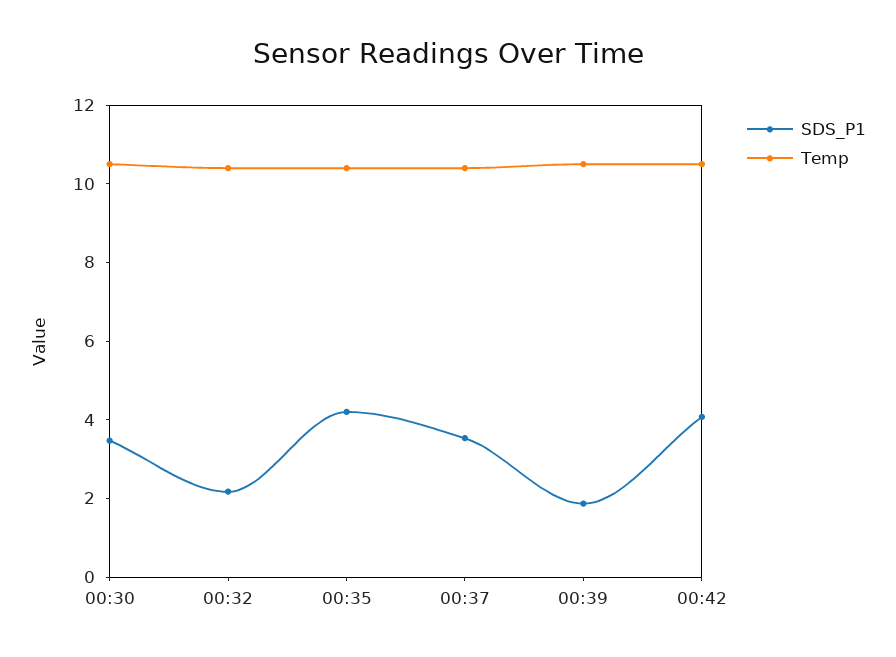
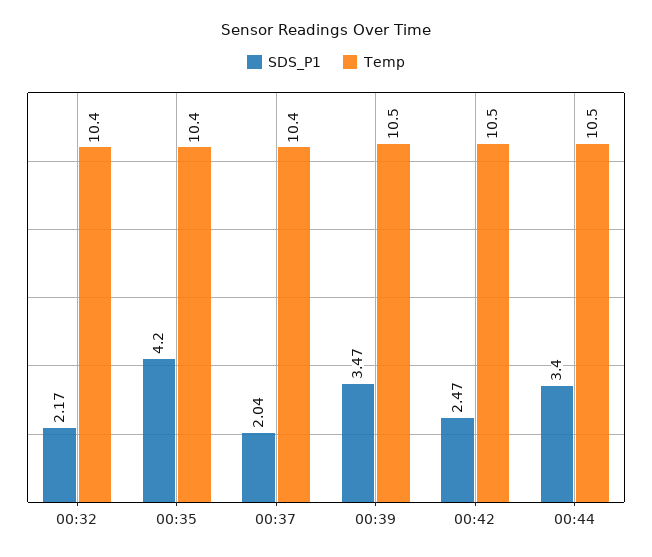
SDS_P1, 00:30: 3.5 -> none
Temp, 00:30: 10.5 -> none
SDS_P1, 00:37: 3.5 -> 2.04
SDS_P1, 00:39: 2 -> 3.47
SDS_P1, 00:42: 4 -> 2.47
SDS_P1, 00:44: none -> 3.4
Temp, 00:44: none -> 10.5

